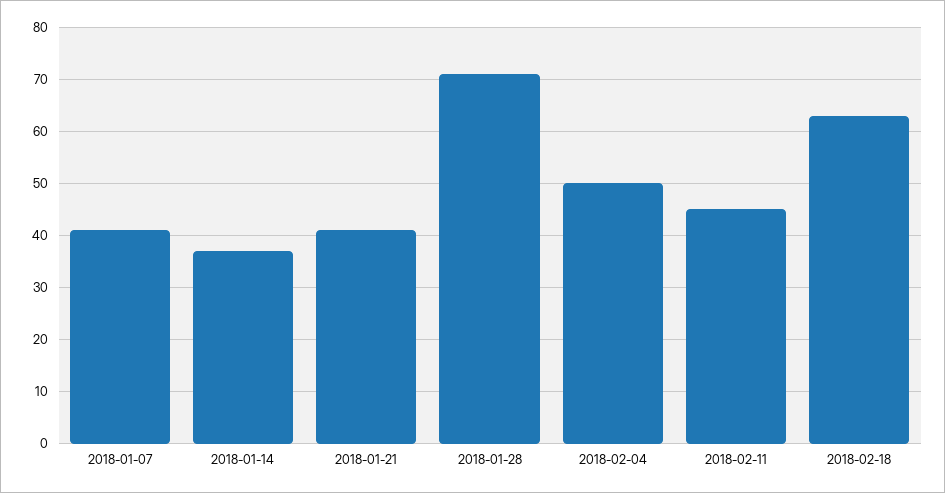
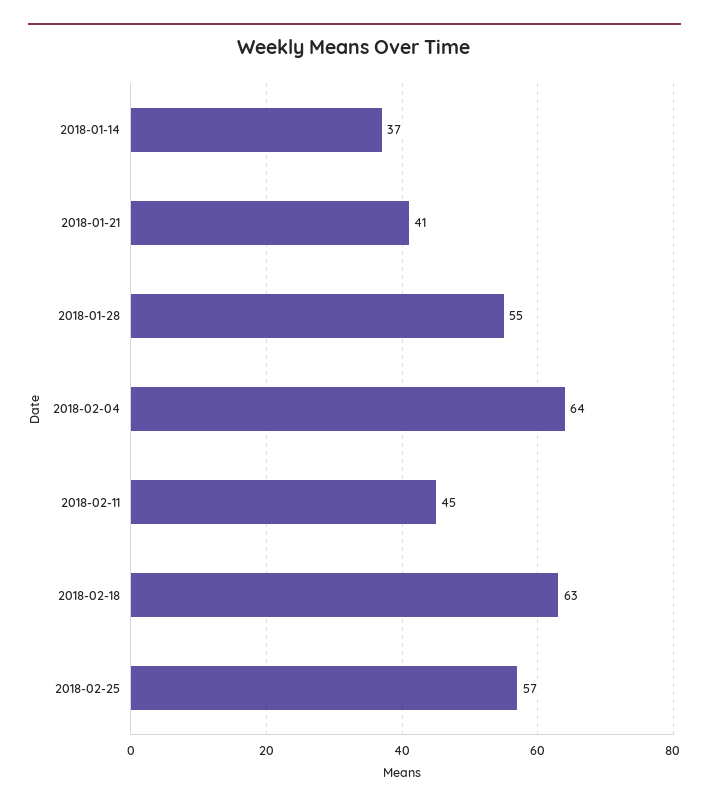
2018-01-07: 40 -> none
2018-01-28: 70 -> 55
2018-02-04: 50 -> 64
2018-02-25: none -> 57

